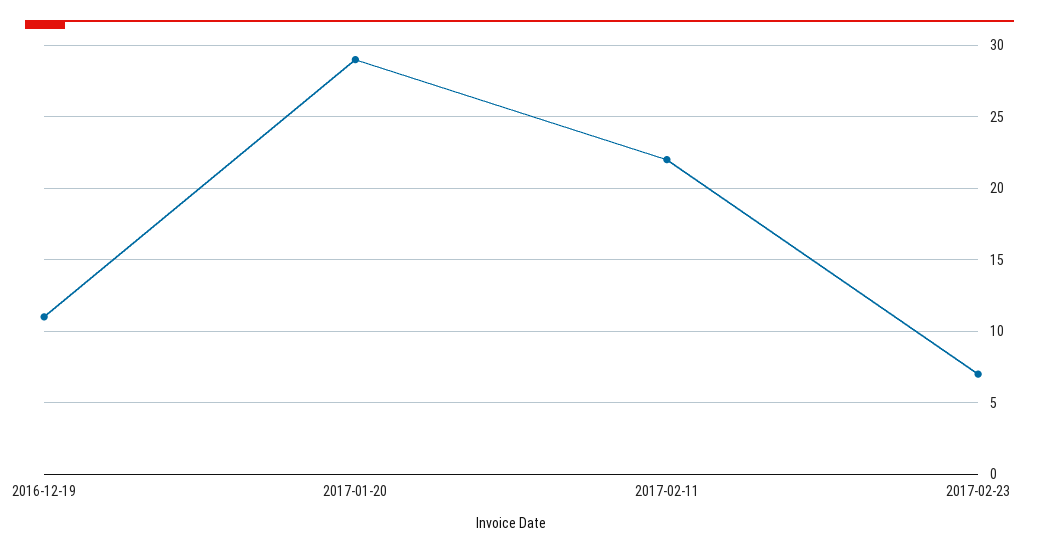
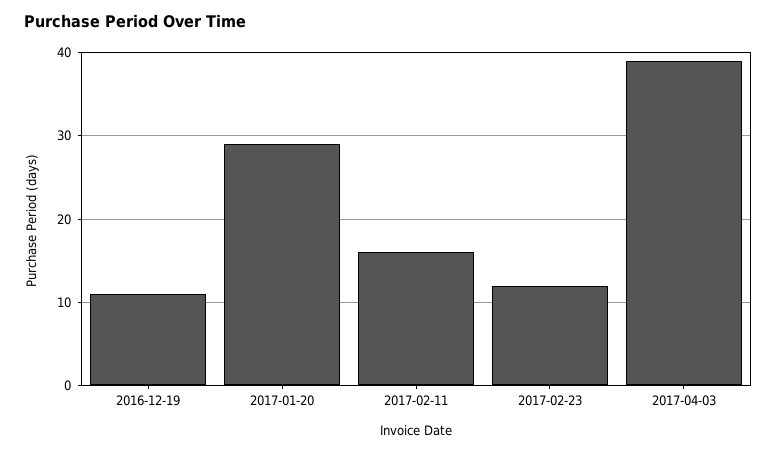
2017-02-11: 22 -> 16
2017-02-23: 7 -> 12
2017-04-03: none -> 39

